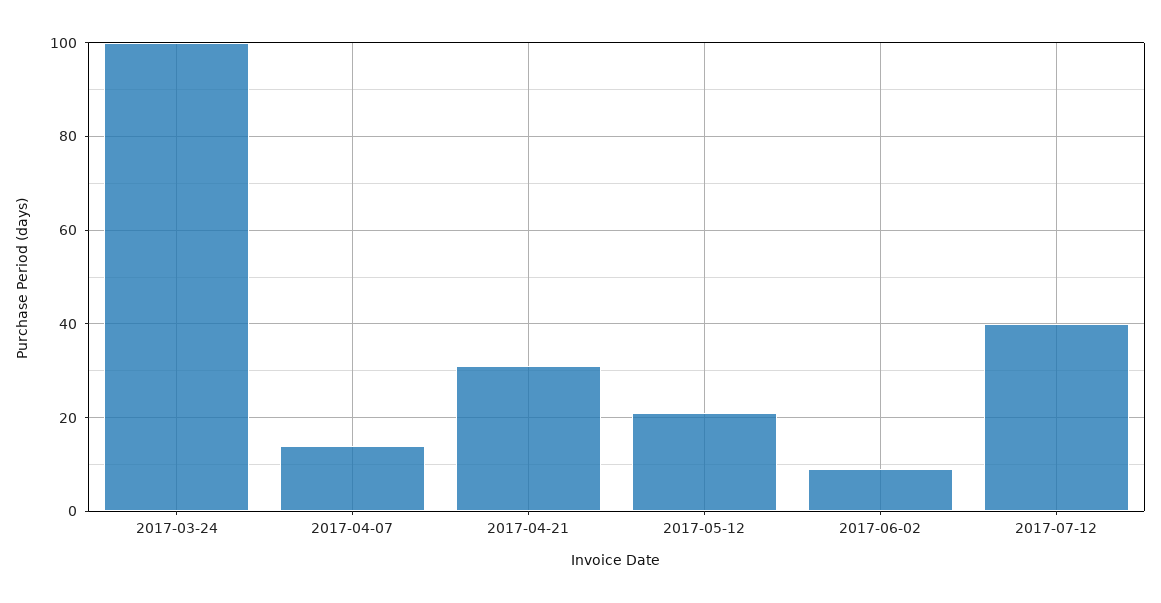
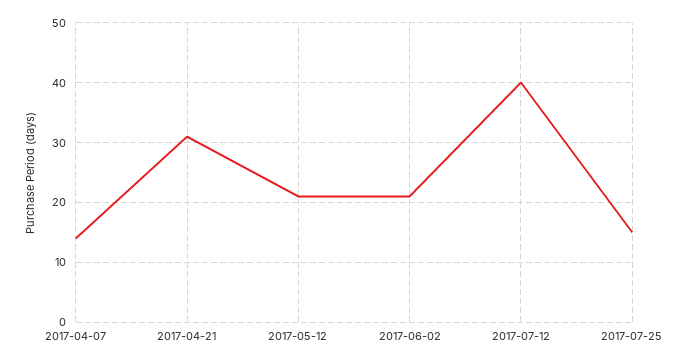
2017-03-24: 100 -> none
2017-06-02: 10 -> 20
2017-07-25: none -> 15

